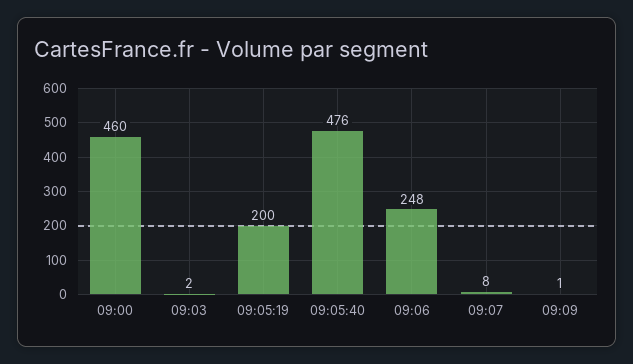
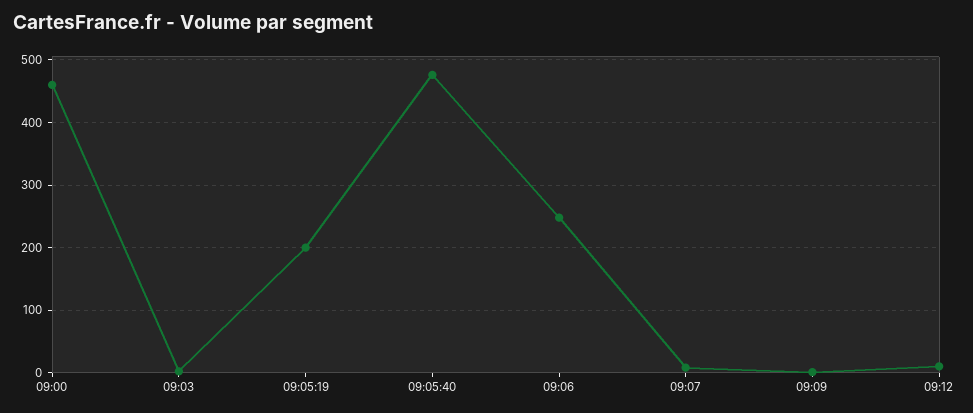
09:12: none -> 10

